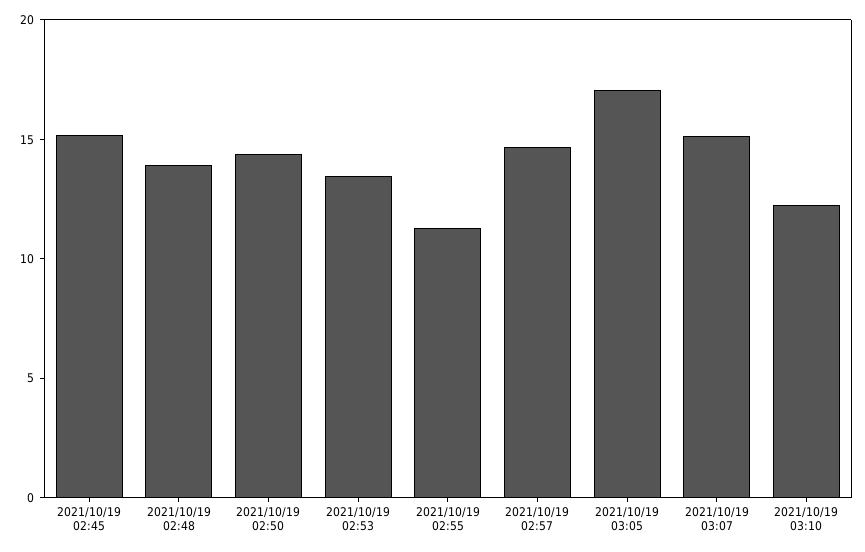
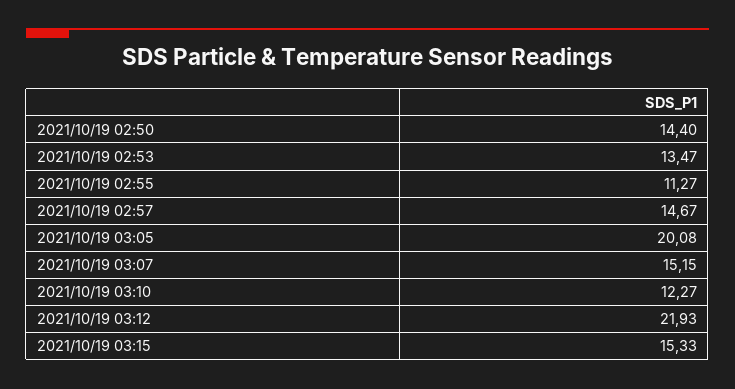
2021/10/19 02:45: 15 -> none
2021/10/19 02:48: 14 -> none
2021/10/19 03:05: 17 -> 20.08
2021/10/19 03:12: none -> 21.93
2021/10/19 03:15: none -> 15.33

